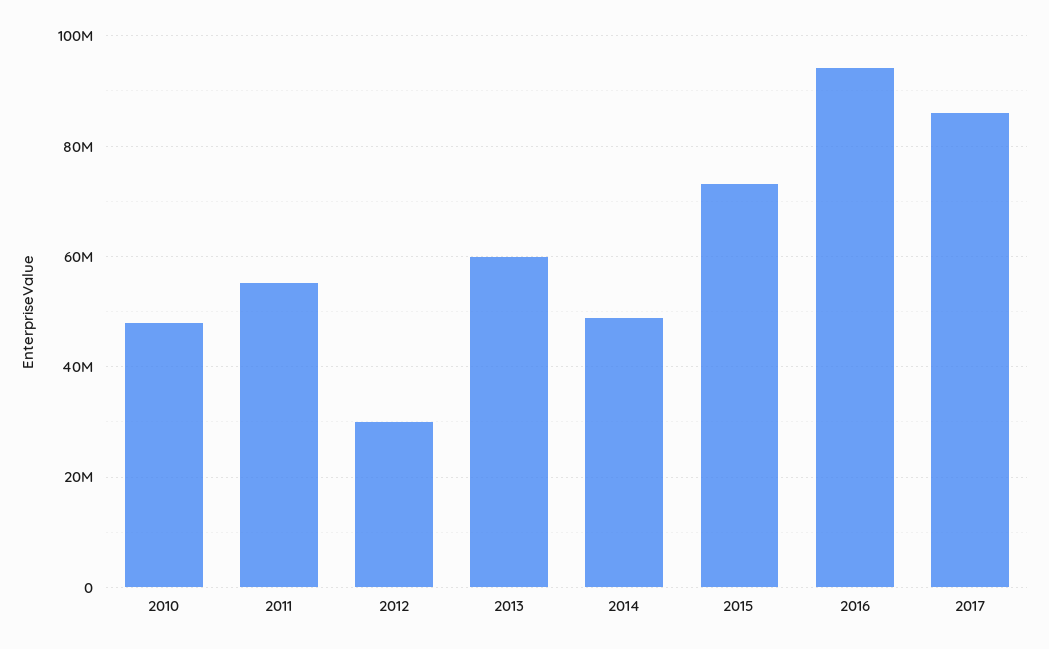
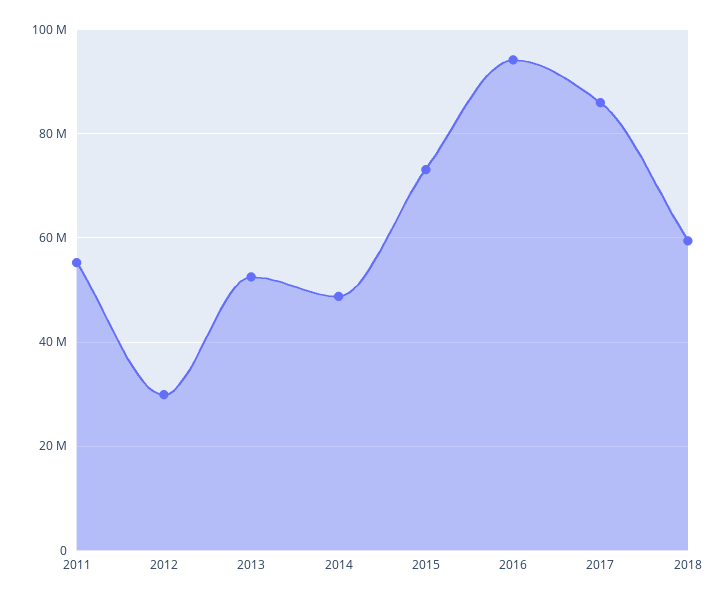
2010: 48000000 -> none
2013: 60000000 -> 52000000
2018: none -> 60000000

